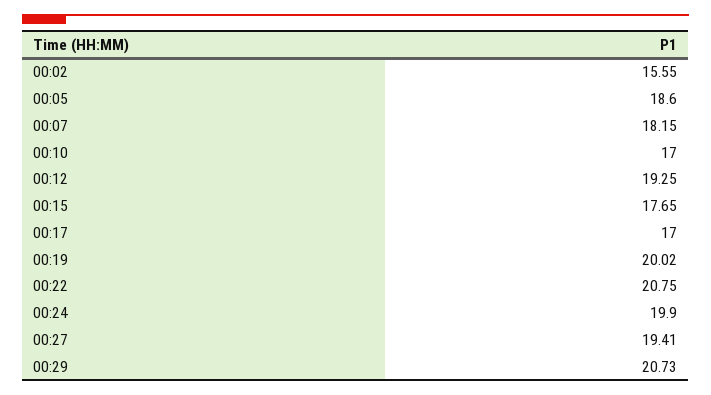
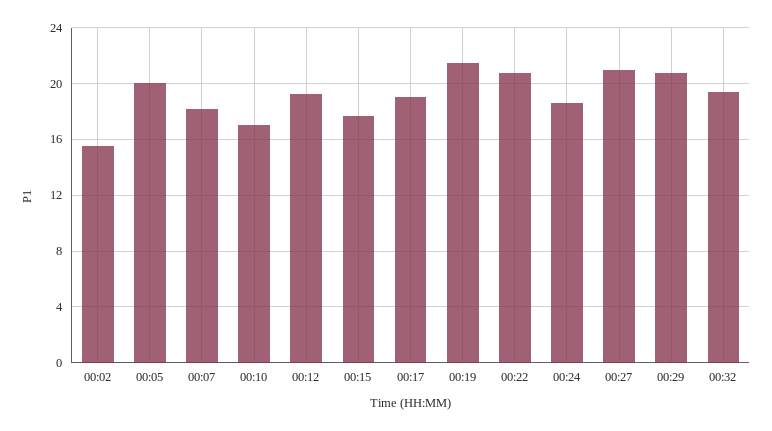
00:05: 18.6 -> 20
00:17: 17 -> 19
00:19: 20.02 -> 21.5
00:24: 19.9 -> 18.5
00:27: 19.41 -> 21
00:32: none -> 19.5

